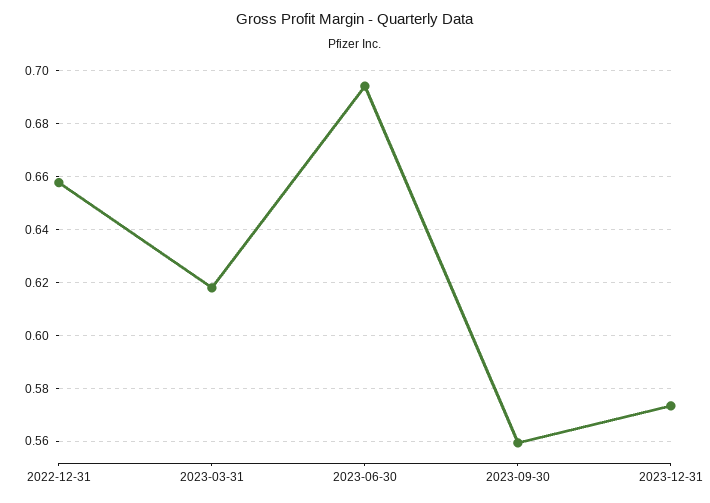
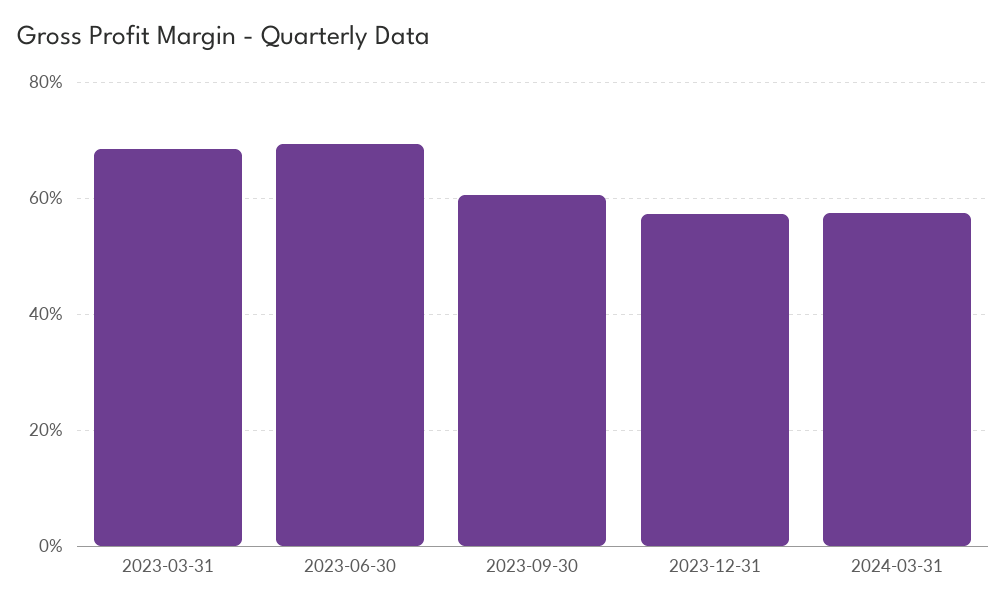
2022-12-31: 0.6575 -> none
2023-03-31: 0.6175 -> 0.68
2023-09-30: 0.56 -> 0.6
2024-03-31: none -> 0.58

